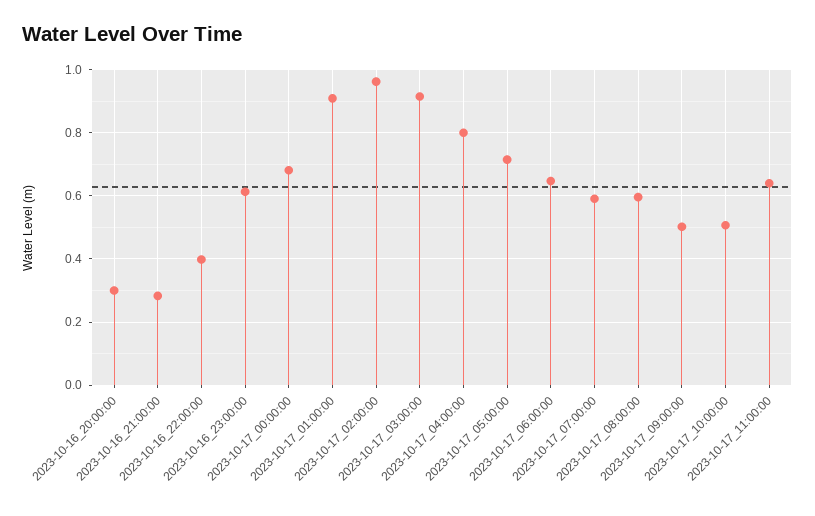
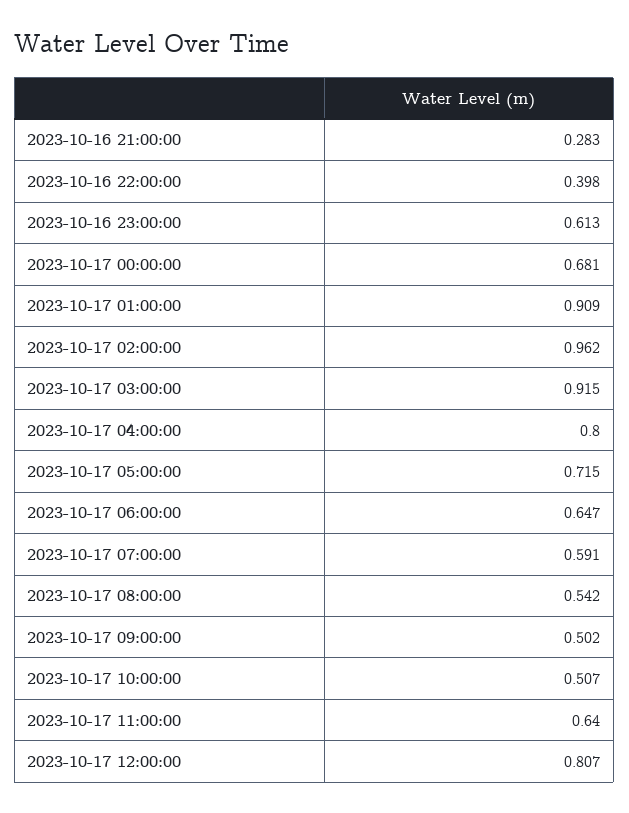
2023-10-16_20:00:00: 0.3 -> none
2023-10-17_08:00:00: 0.6 -> 0.542
2023-10-17 12:00:00: none -> 0.807

